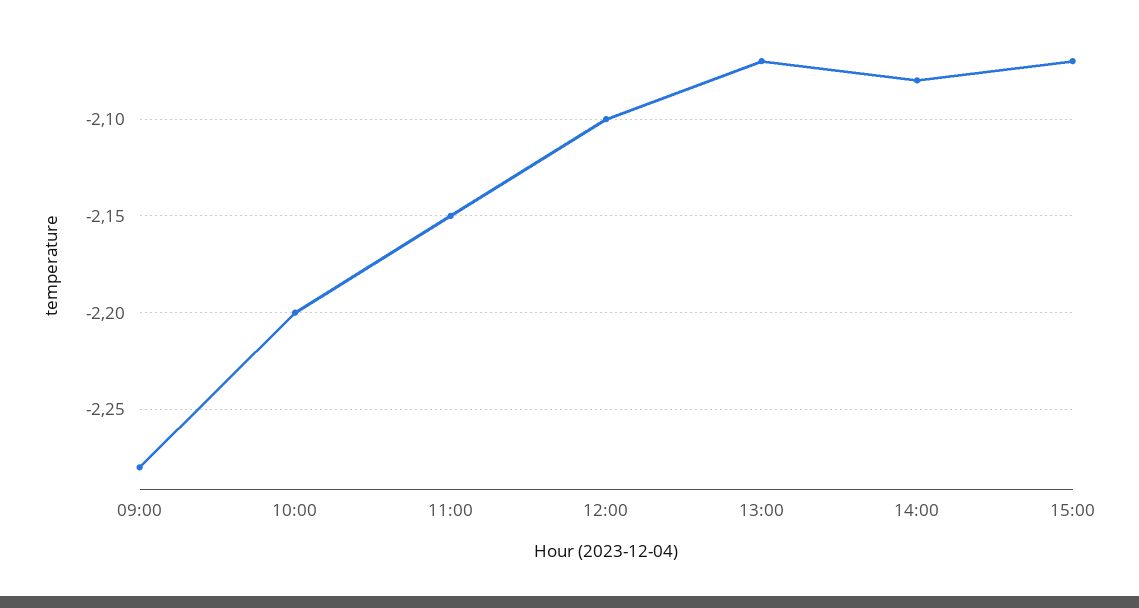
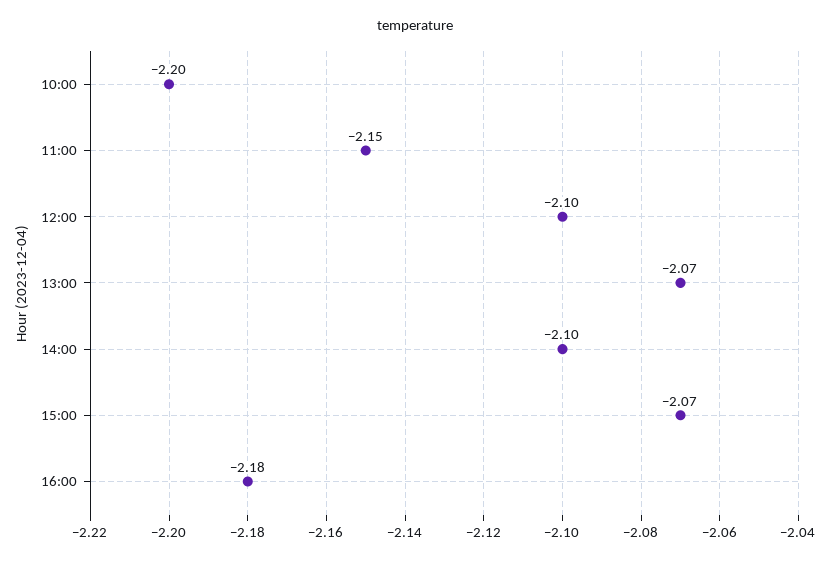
09:00: -2.28 -> none
14:00: -2.08 -> -2.1
16:00: none -> -2.18

